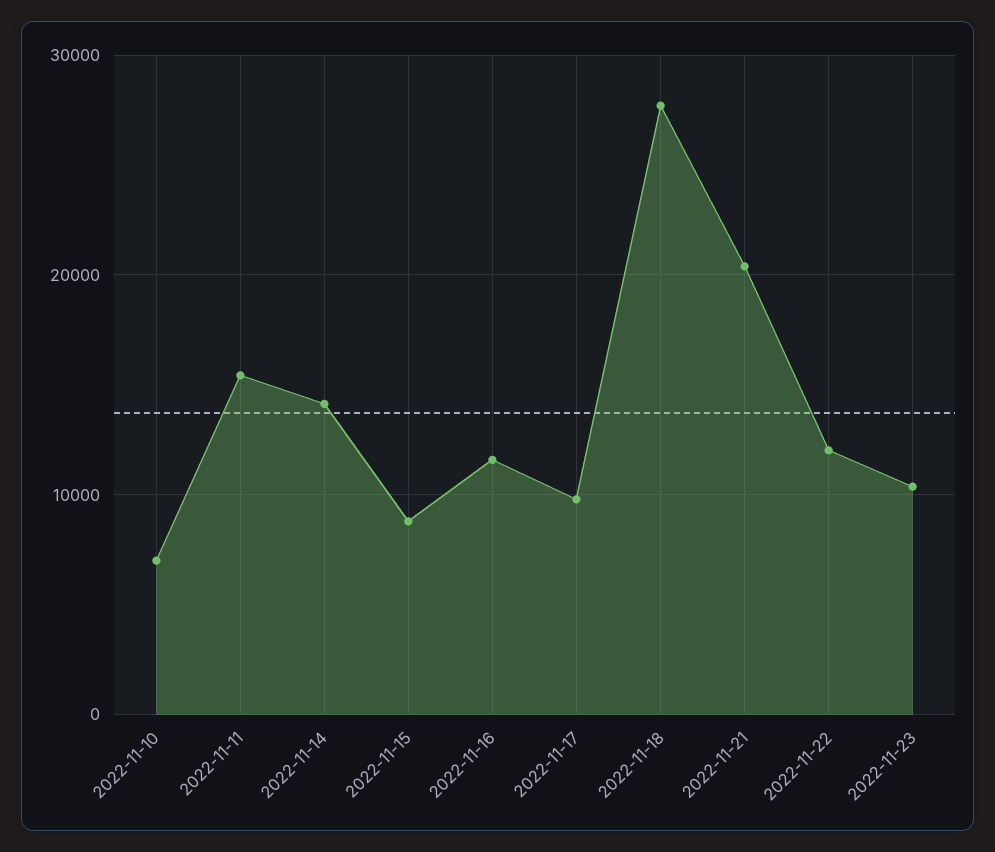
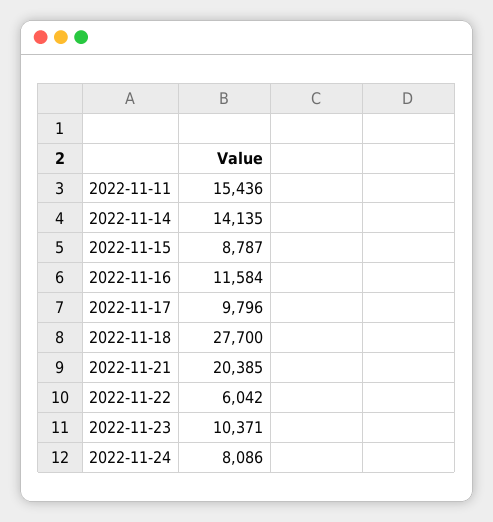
2022-11-10: 7000 -> none
2022-11-22: 12000 -> 6042
2022-11-24: none -> 8086

